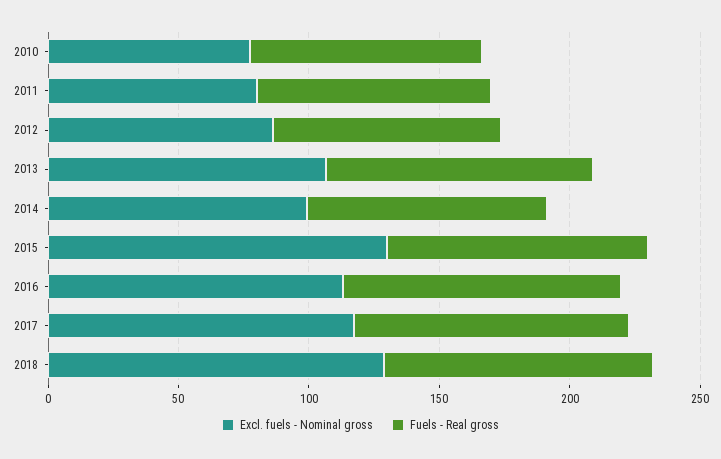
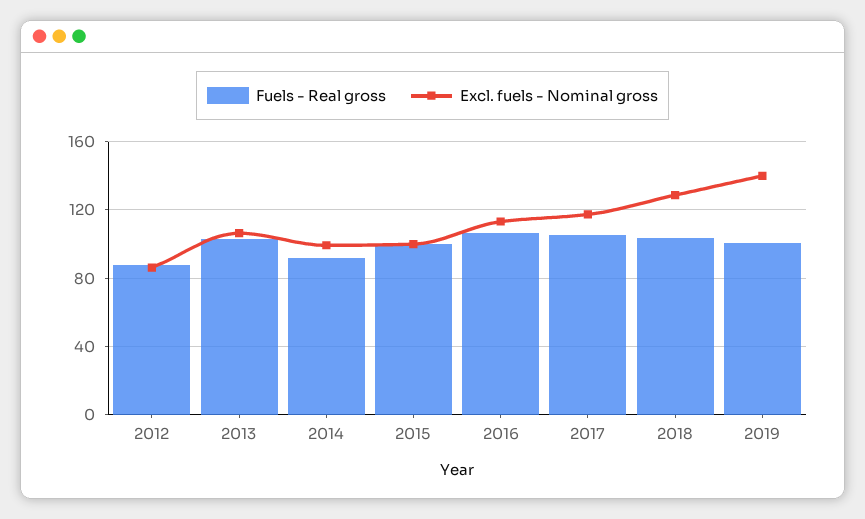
Excl. fuels - Nominal gross, 2010: 80 -> none
Fuels - Real gross, 2010: 90 -> none
Excl. fuels - Nominal gross, 2011: 80 -> none
Fuels - Real gross, 2011: 90 -> none
Excl. fuels - Nominal gross, 2015: 130 -> 100
Fuels - Real gross, 2019: none -> 100
Excl. fuels - Nominal gross, 2019: none -> 140

